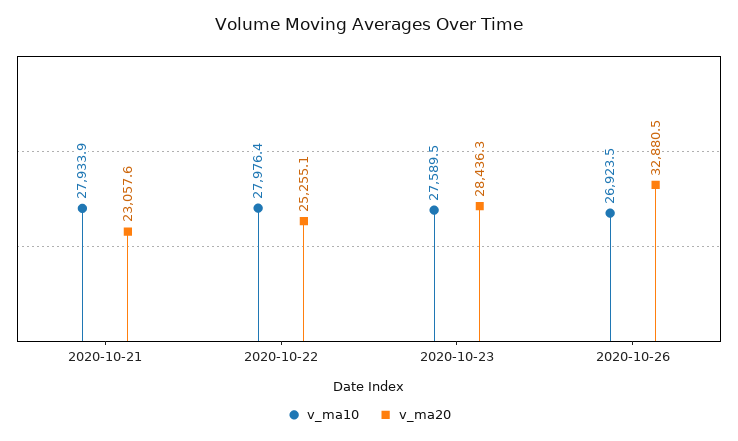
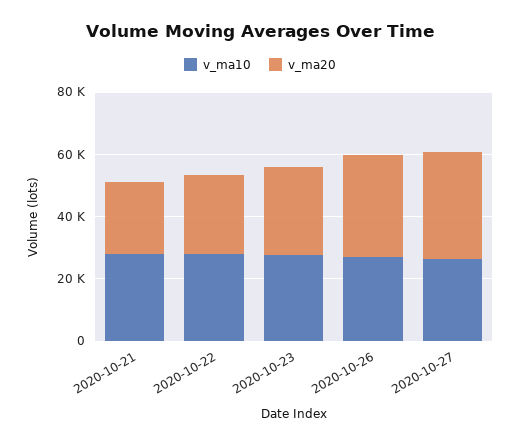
v_ma10, 2020-10-27: none -> 25000
v_ma20, 2020-10-27: none -> 35000

